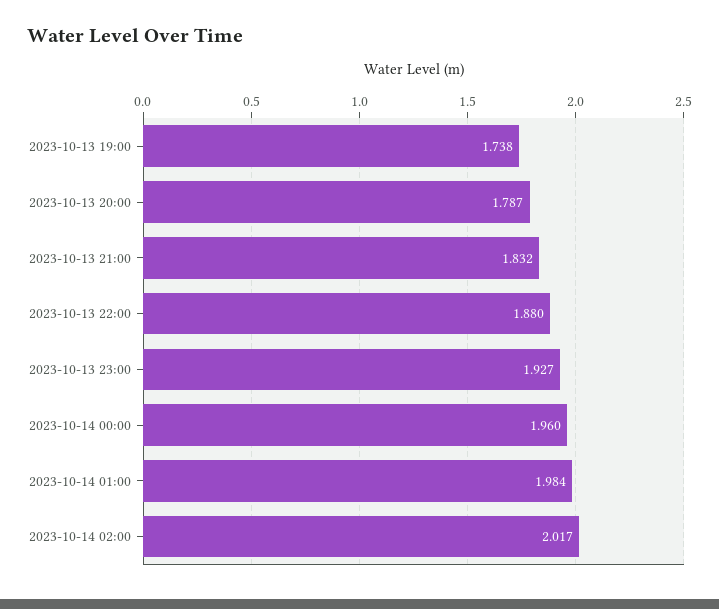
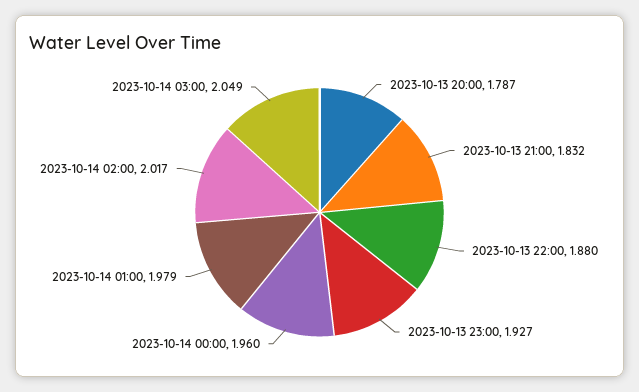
2023-10-13 19:00: 1.738 -> none
2023-10-14 01:00: 1.984 -> 1.979
2023-10-14 03:00: none -> 2.049

